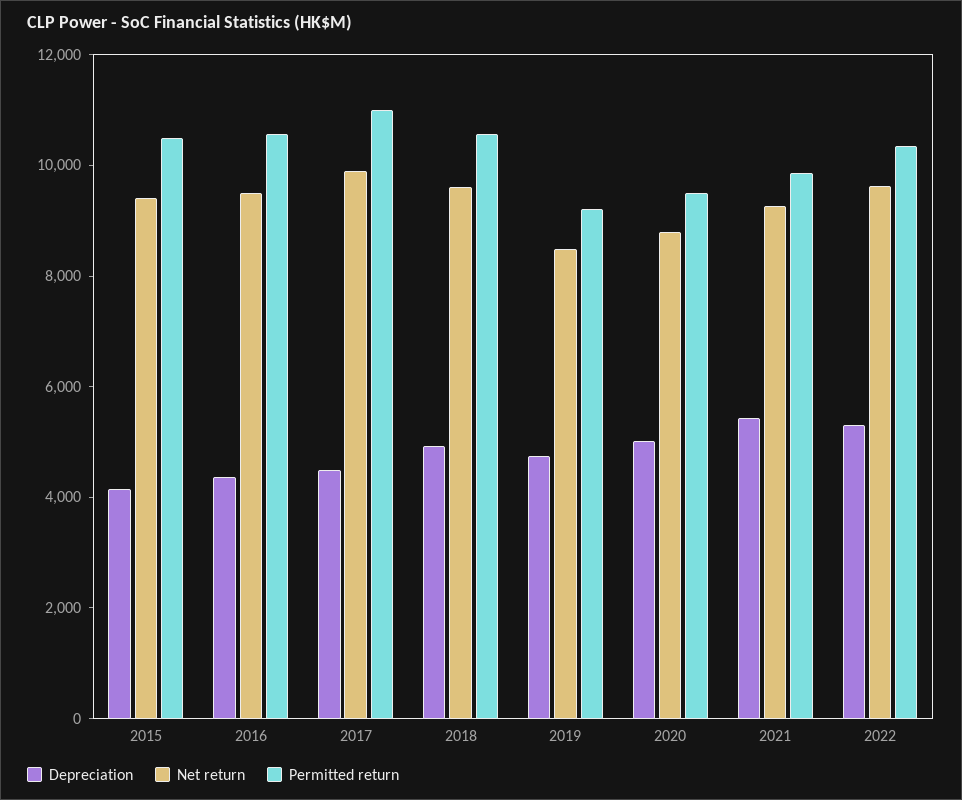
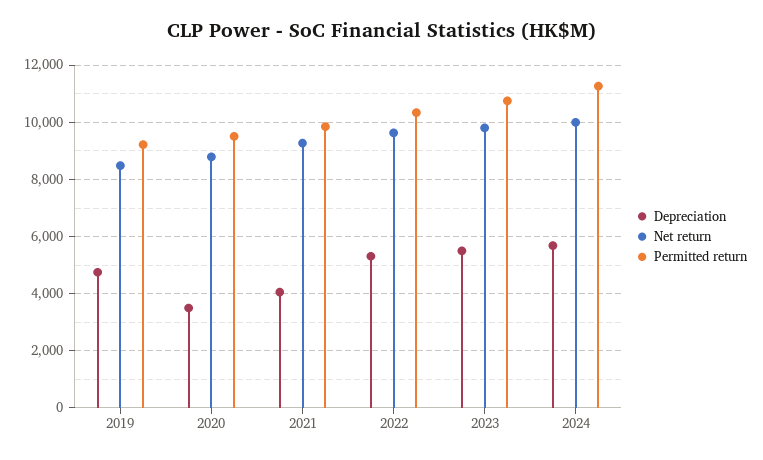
Depreciation, 2015: 4000 -> none
Net return, 2015: 9500 -> none
Permitted return, 2015: 10500 -> none
Depreciation, 2016: 4500 -> none
Net return, 2016: 9500 -> none
Permitted return, 2016: 10500 -> none
Depreciation, 2017: 4500 -> none
Net return, 2017: 10000 -> none
Permitted return, 2017: 11000 -> none
Depreciation, 2018: 5000 -> none
Net return, 2018: 9500 -> none
Permitted return, 2018: 10500 -> none
Depreciation, 2020: 5000 -> 3500
Depreciation, 2021: 5500 -> 4000
Depreciation, 2023: none -> 5500
Net return, 2023: none -> 9750
Permitted return, 2023: none -> 10750
Depreciation, 2024: none -> 5750
Net return, 2024: none -> 10000
Permitted return, 2024: none -> 11250

